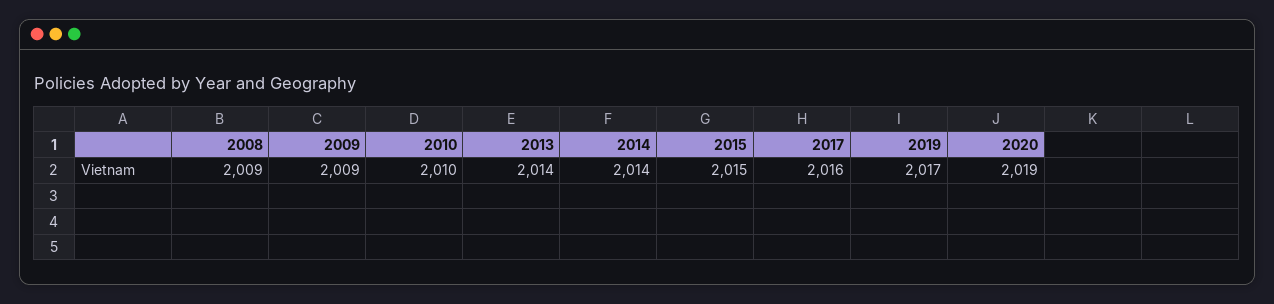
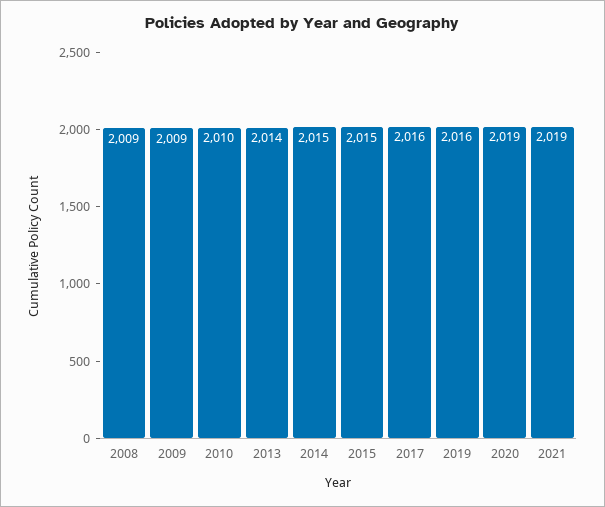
2014: 2014 -> 2015
2019: 2017 -> 2016
2021: none -> 2019

